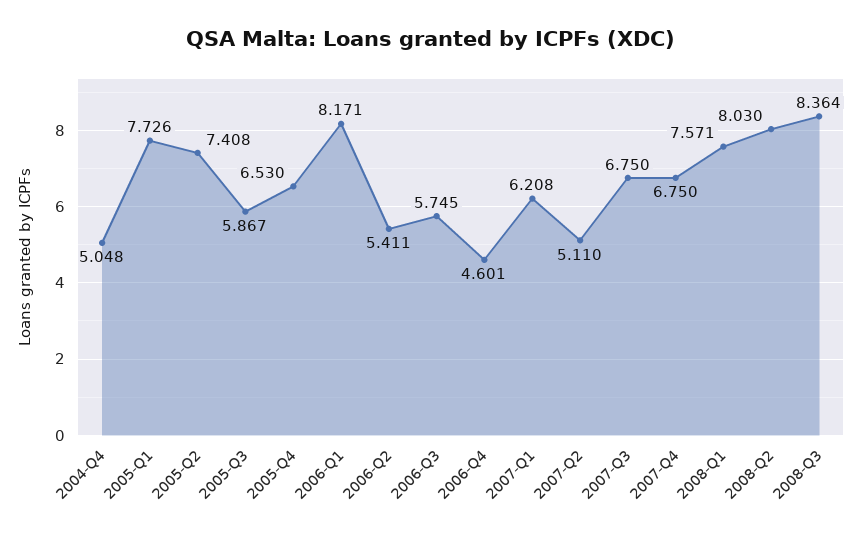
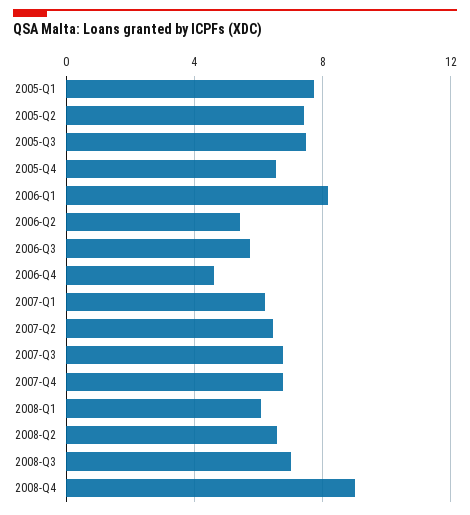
2004-Q4: 5.048 -> none
2005-Q3: 5.867 -> 7.5
2007-Q2: 5.11 -> 6.5
2008-Q1: 7.571 -> 6
2008-Q2: 8.03 -> 6.5
2008-Q3: 8.364 -> 7
2008-Q4: none -> 9

